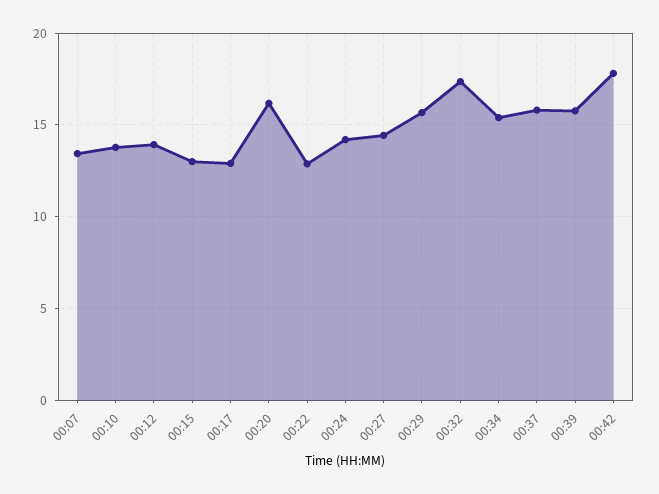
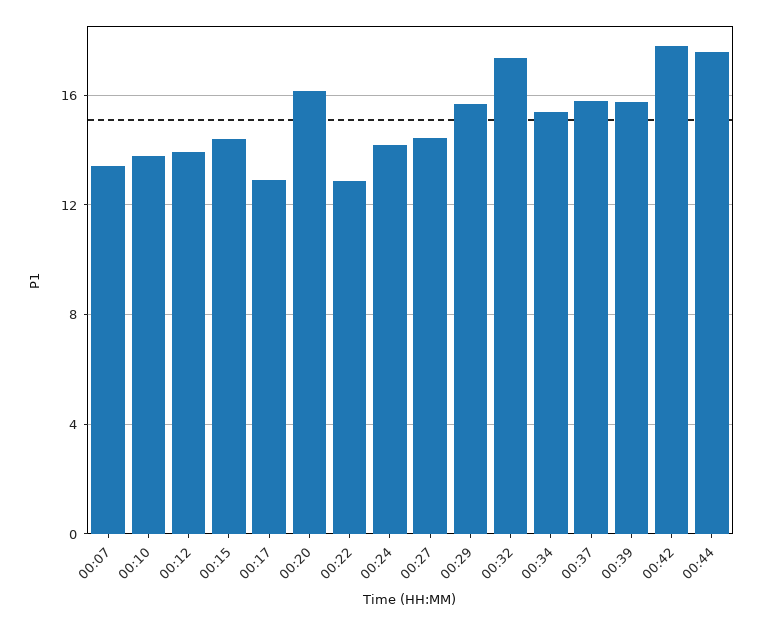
00:15: 13 -> 14.5
00:44: none -> 17.5

